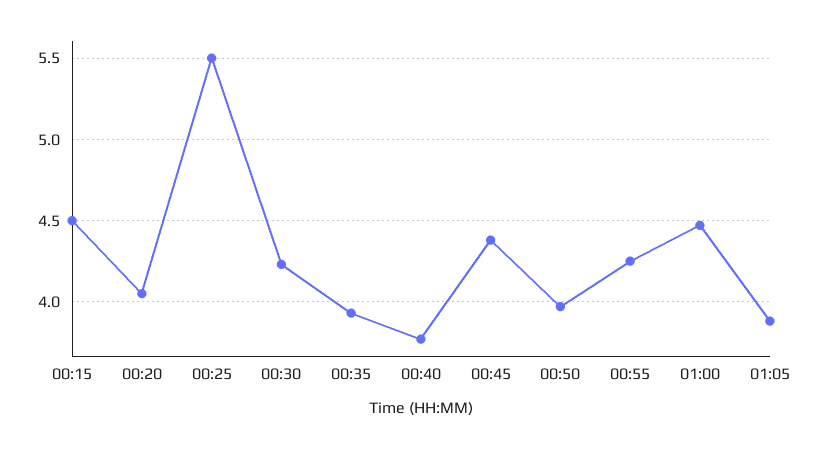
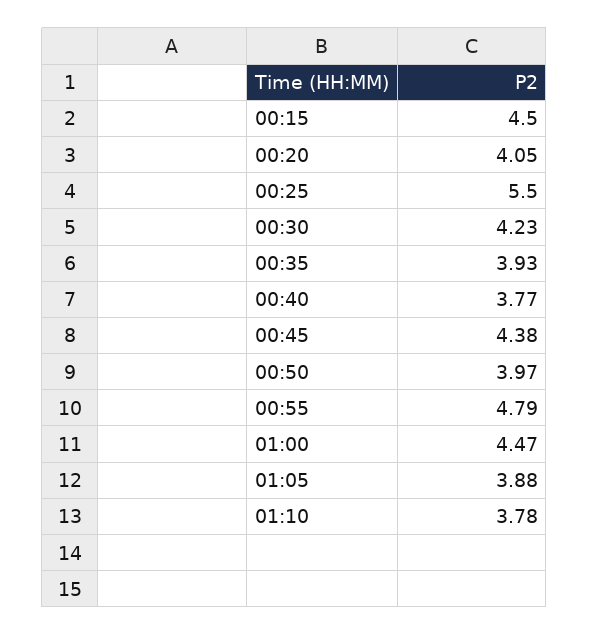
00:55: 4.25 -> 4.79
01:10: none -> 3.78

